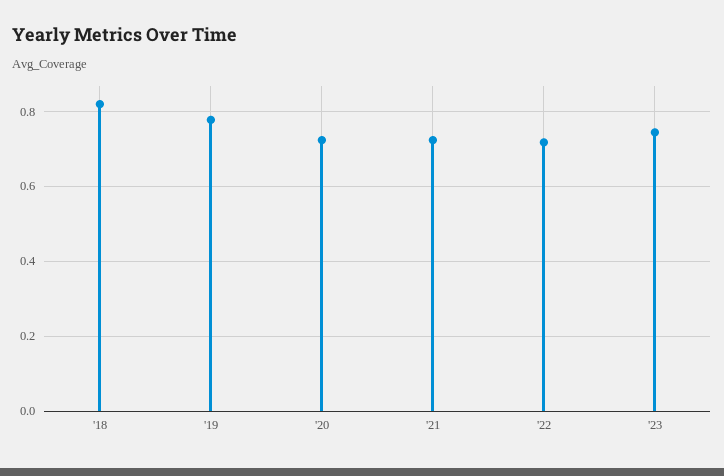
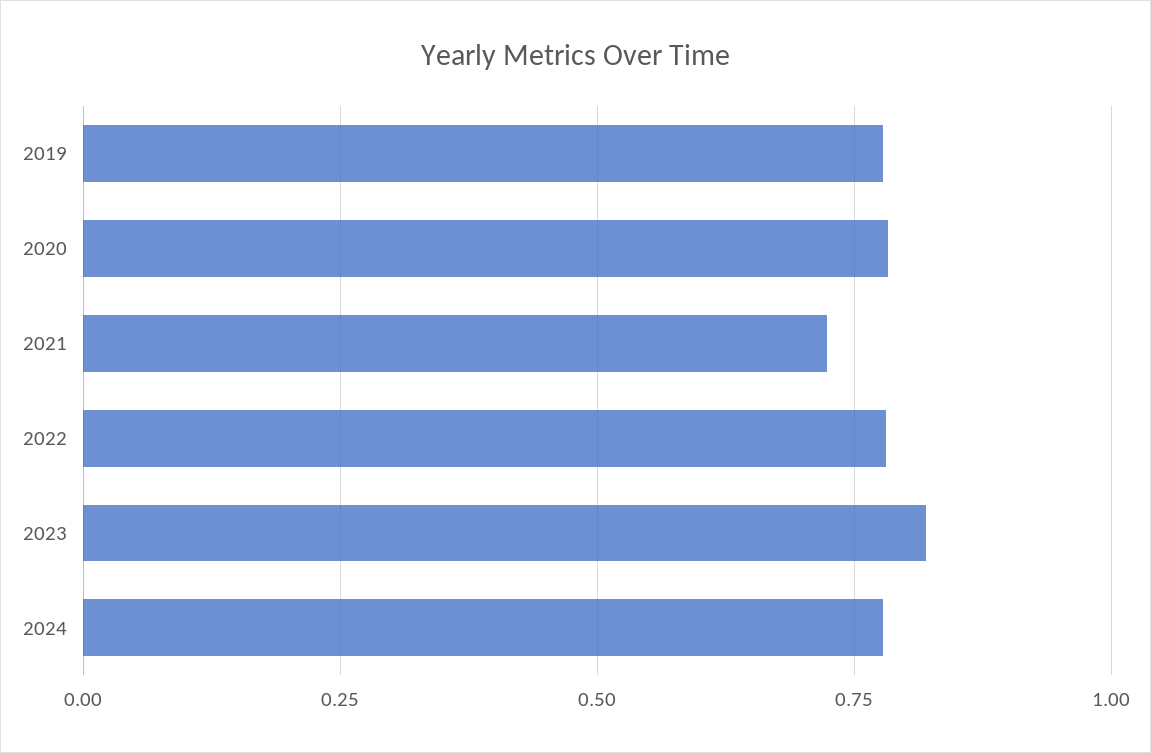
'18: 0.82 -> none
'20: 0.72 -> 0.775
'22: 0.72 -> 0.775
'23: 0.74 -> 0.825
2024: none -> 0.775

